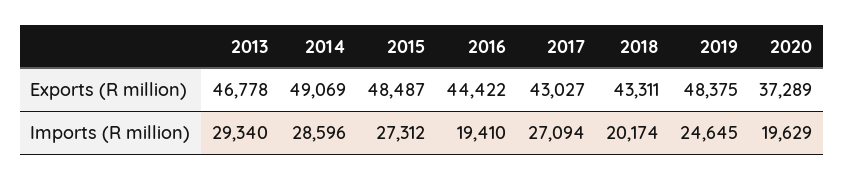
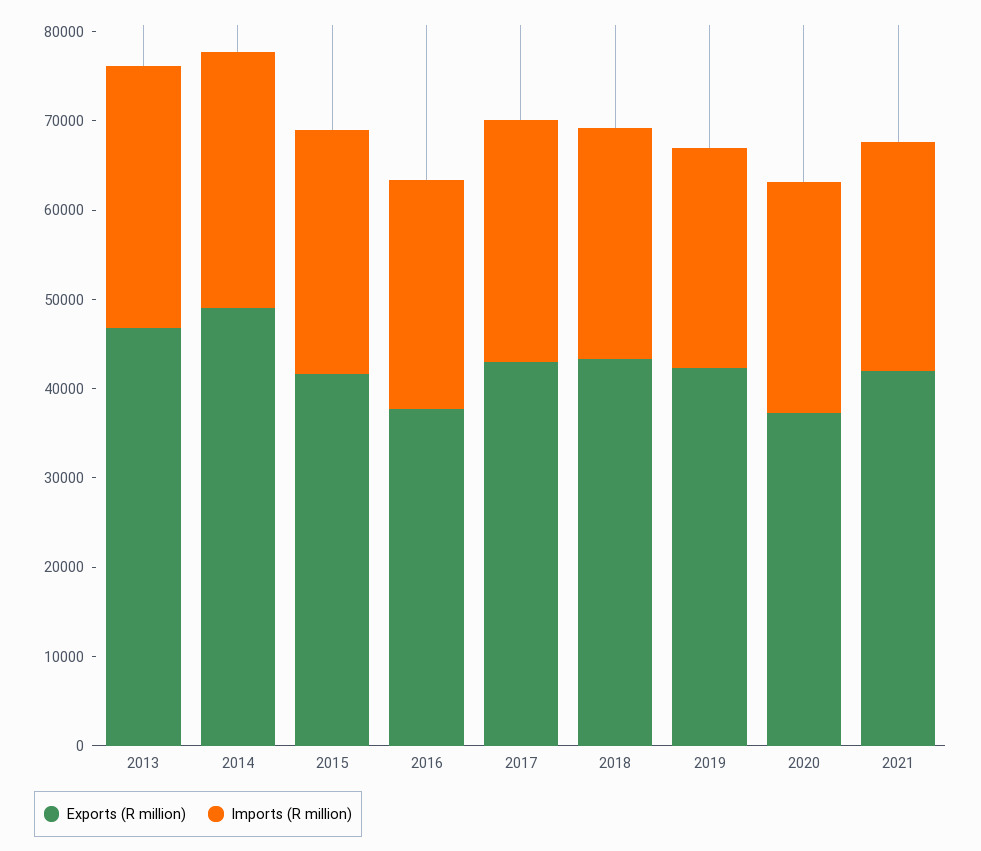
Exports (R million), 2015: 48487 -> 42000
Exports (R million), 2016: 44422 -> 38000
Exports (R million), 2019: 48375 -> 42000
Imports (R million), 2016: 19410 -> 26000
Imports (R million), 2018: 20174 -> 26000
Imports (R million), 2020: 19629 -> 26000
Exports (R million), 2021: none -> 42000
Imports (R million), 2021: none -> 26000

